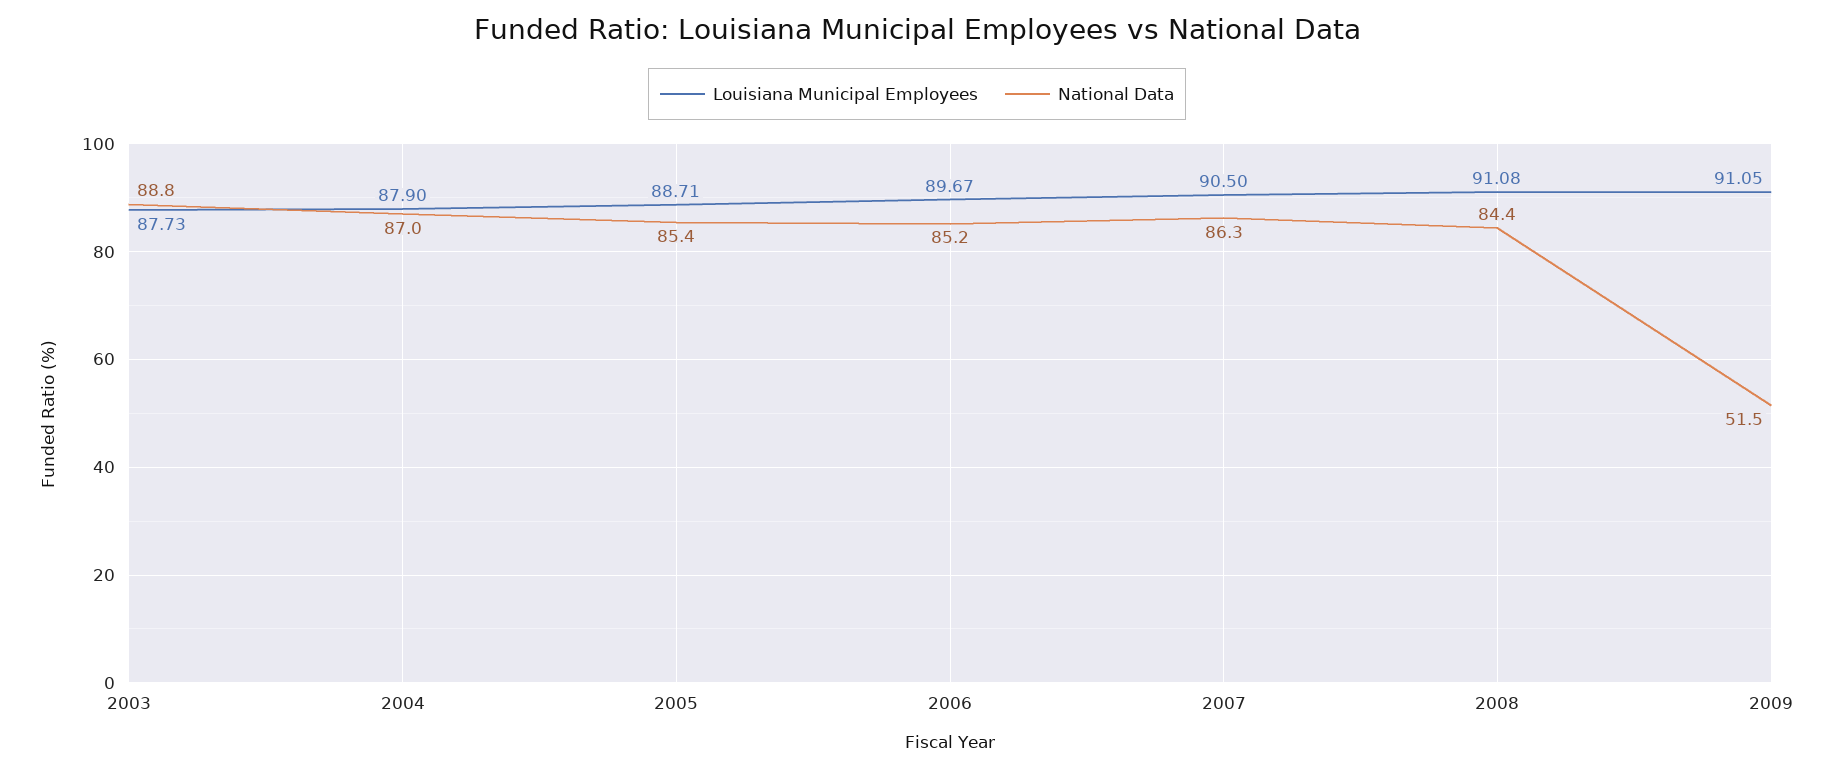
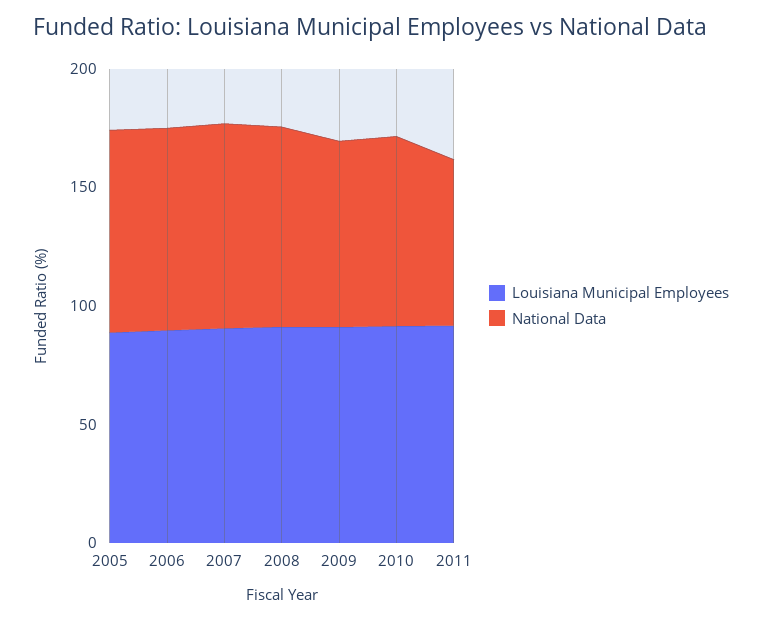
Louisiana Municipal Employees, 2003: 87.73 -> none
National Data, 2003: 88.8 -> none
Louisiana Municipal Employees, 2004: 87.9 -> none
National Data, 2004: 87 -> none
National Data, 2009: 51.5 -> 80
Louisiana Municipal Employees, 2010: none -> 90
National Data, 2010: none -> 80
Louisiana Municipal Employees, 2011: none -> 90
National Data, 2011: none -> 70

